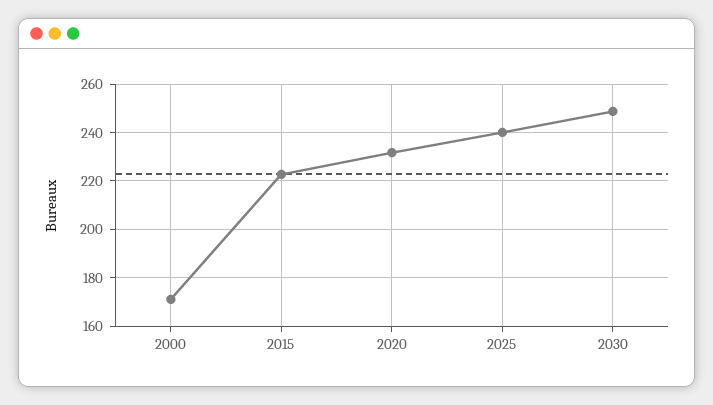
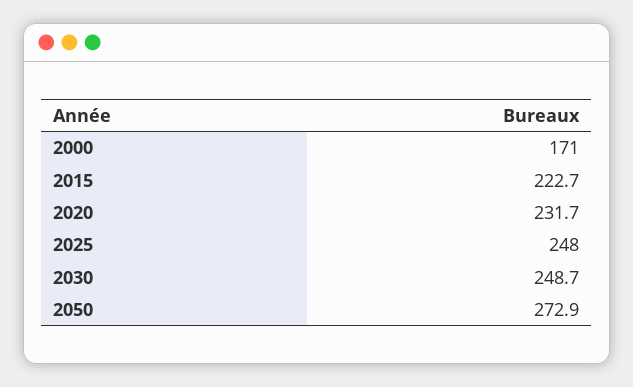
2025: 240 -> 248
2050: none -> 272.9

